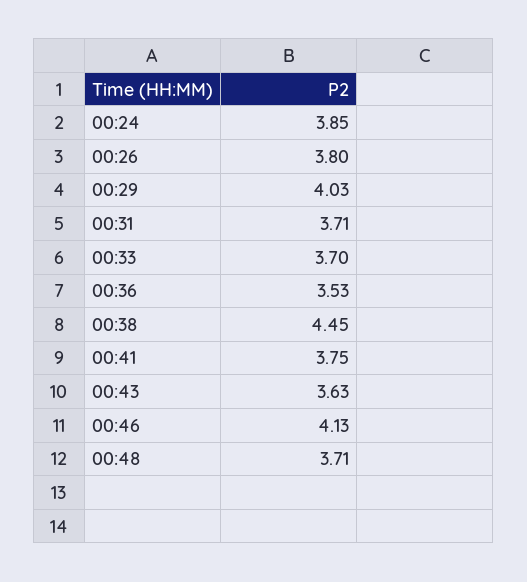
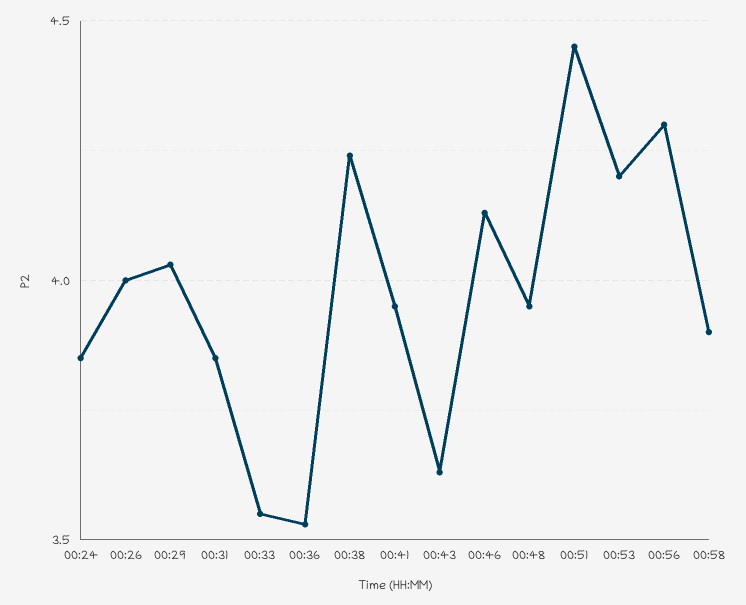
00:26: 3.8 -> 4
00:31: 3.71 -> 3.85
00:33: 3.7 -> 3.55
00:38: 4.45 -> 4.25
00:41: 3.75 -> 3.95
00:48: 3.71 -> 3.95
00:51: none -> 4.45
00:53: none -> 4.2
00:56: none -> 4.3
00:58: none -> 3.9

